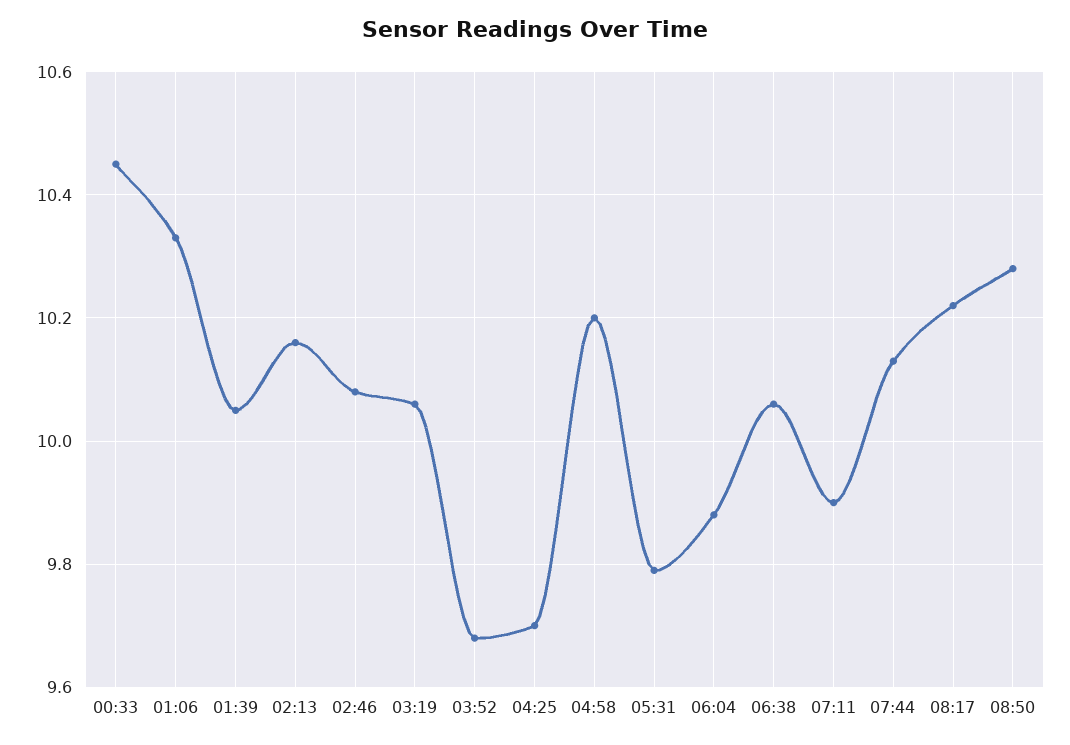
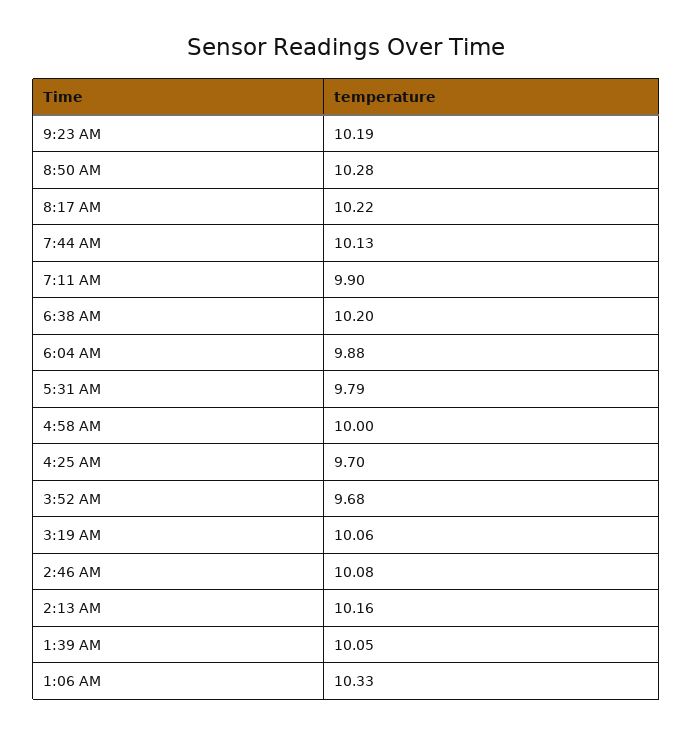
00:33: 10.45 -> none
04:58: 10.2 -> 10
06:38: 10.05 -> 10.2
9:23 AM: none -> 10.19

